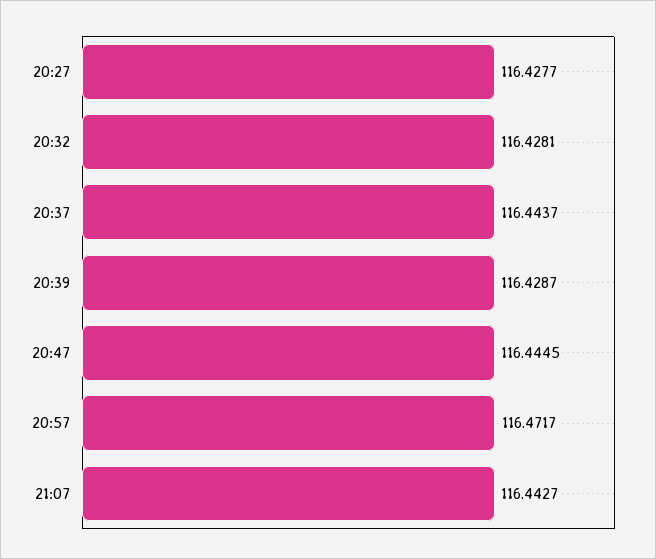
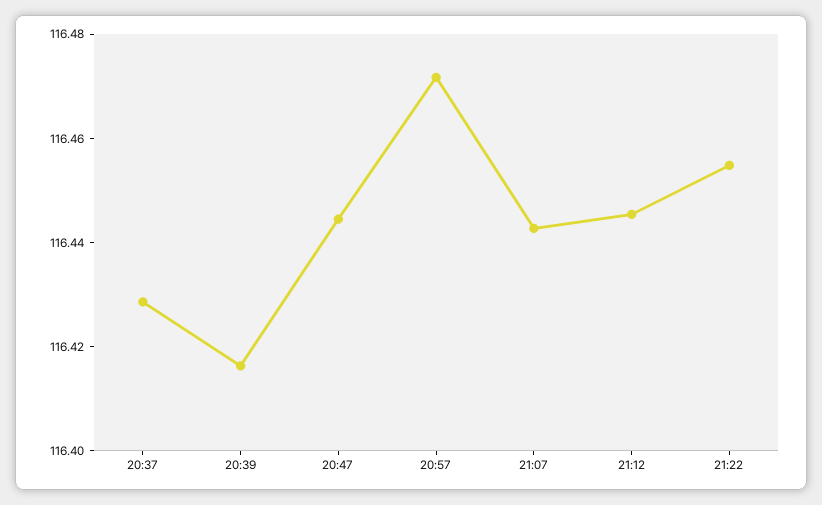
20:27: 116.4277 -> none
20:32: 116.4281 -> none
20:37: 116.4437 -> 116.43
20:39: 116.4287 -> 116.415
21:12: none -> 116.445
21:22: none -> 116.455

